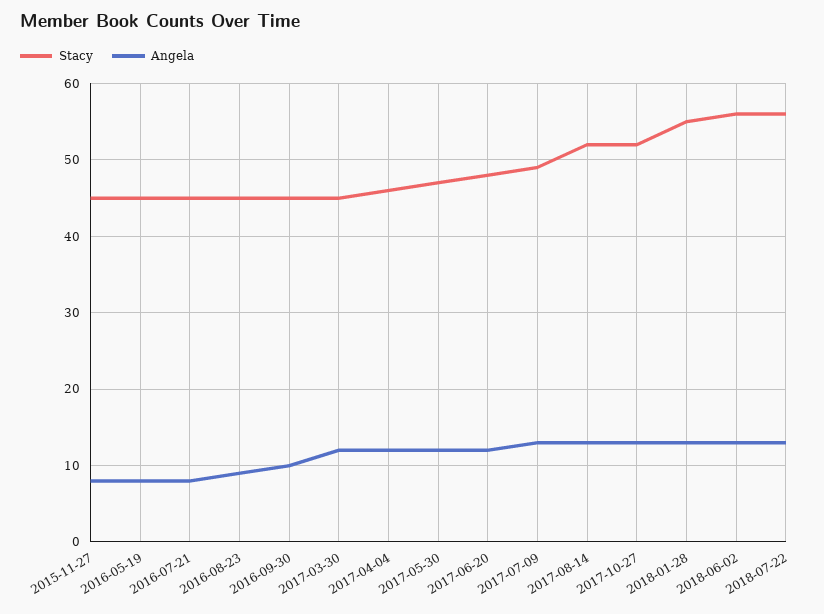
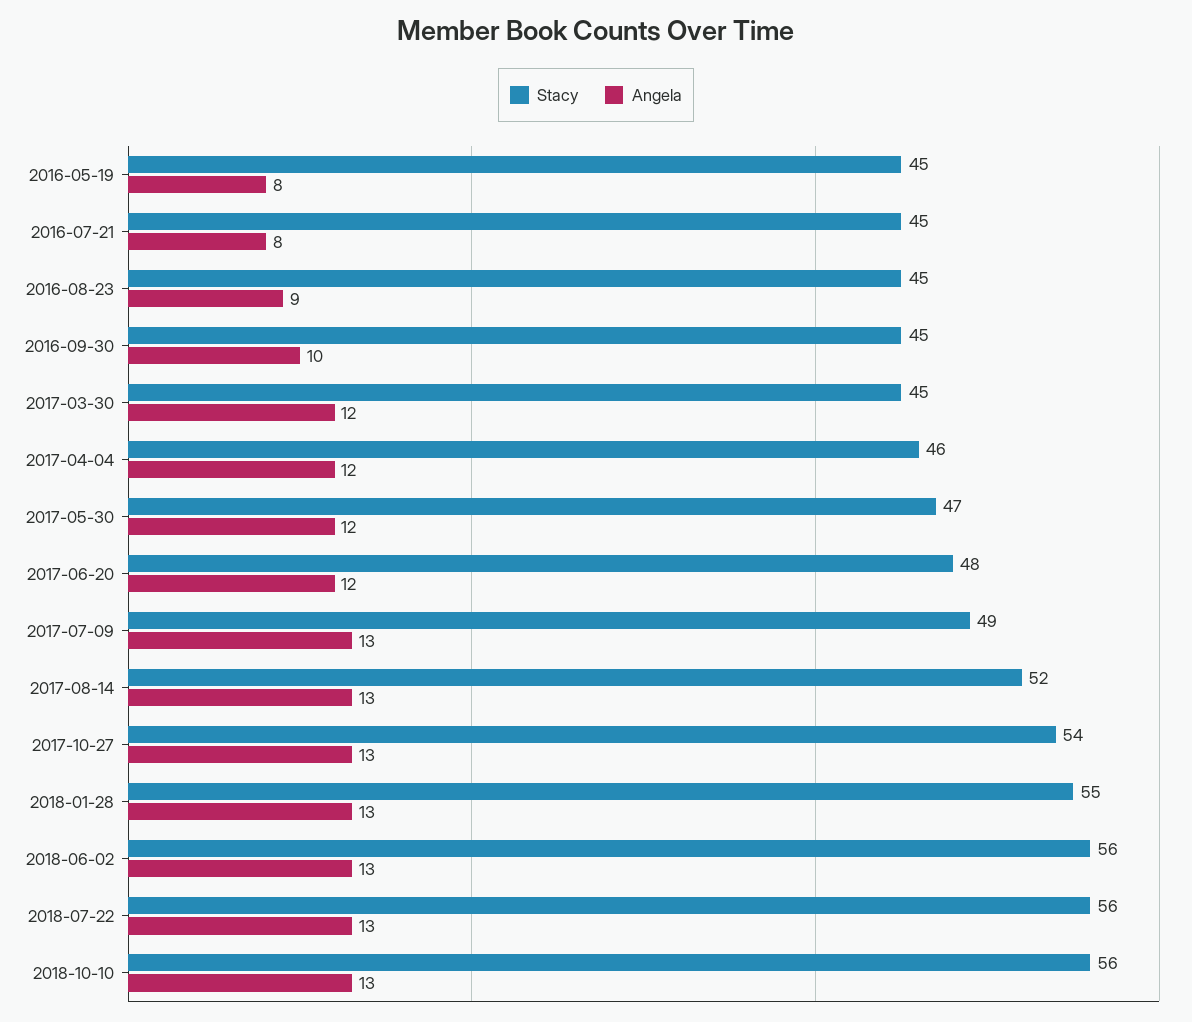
Stacy, 2015-11-27: 45 -> none
Angela, 2015-11-27: 8 -> none
Stacy, 2017-10-27: 52 -> 54
Stacy, 2018-10-10: none -> 56
Angela, 2018-10-10: none -> 13

